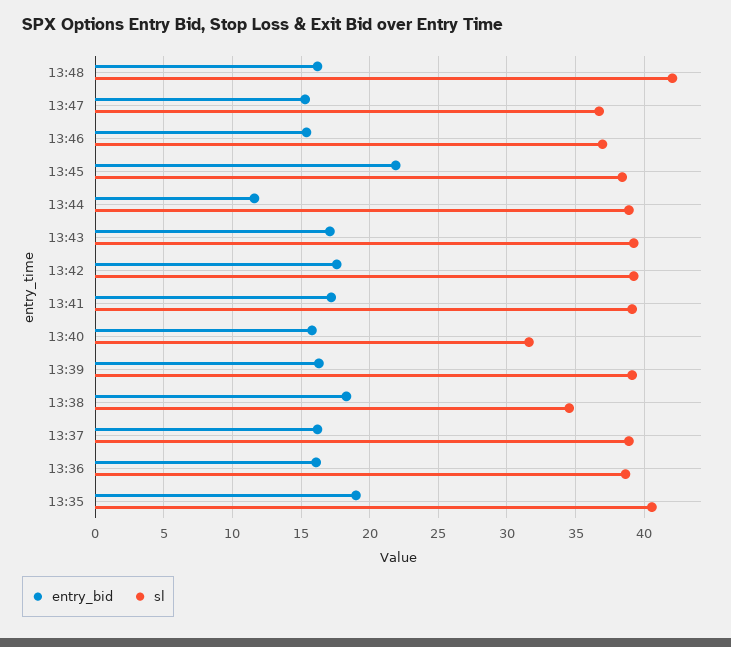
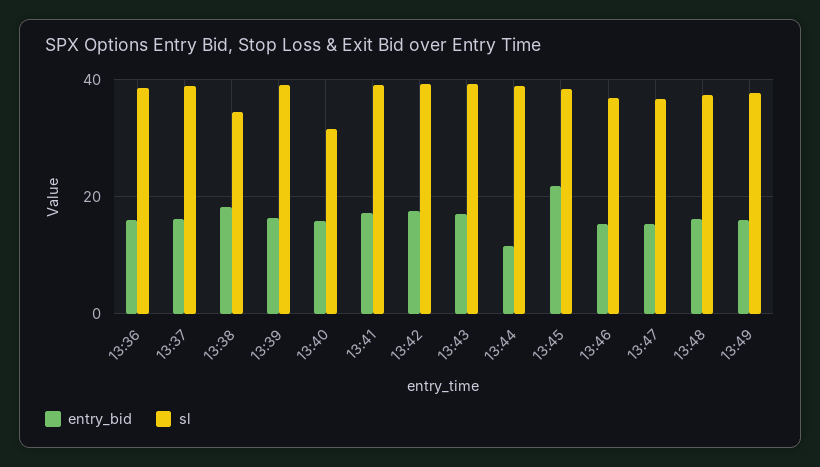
sl, 13:48: 42 -> 38
entry_bid, 13:35: 19 -> none
sl, 13:35: 40.5 -> none
entry_bid, 13:49: none -> 16
sl, 13:49: none -> 38

